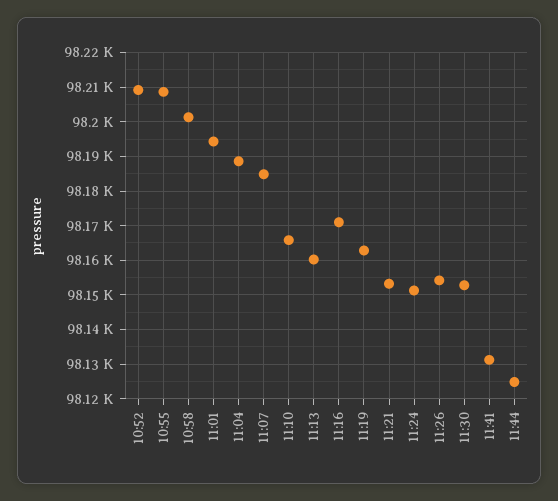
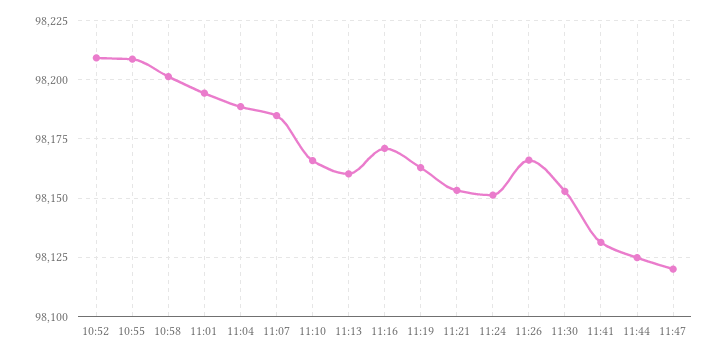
11:26: 98154 -> 98165
11:47: none -> 98120

